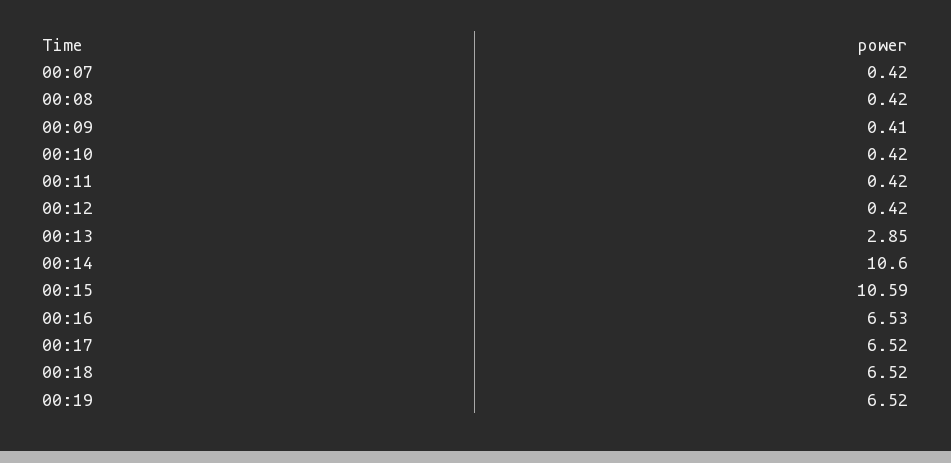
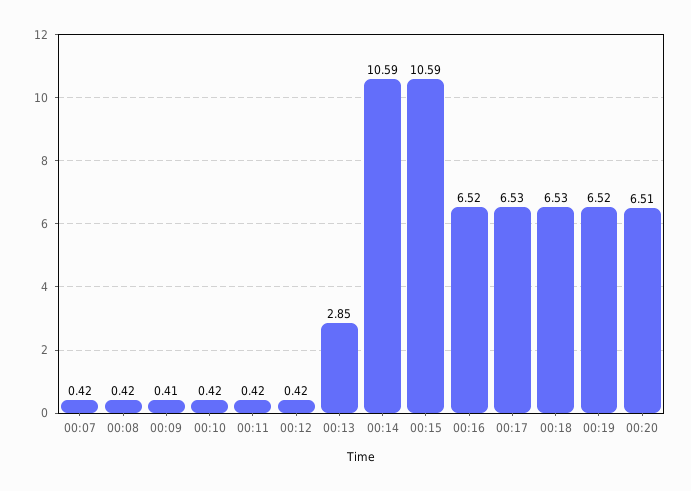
00:14: 10.6 -> 10.59
00:16: 6.53 -> 6.52
00:17: 6.52 -> 6.53
00:18: 6.52 -> 6.53
00:20: none -> 6.51

